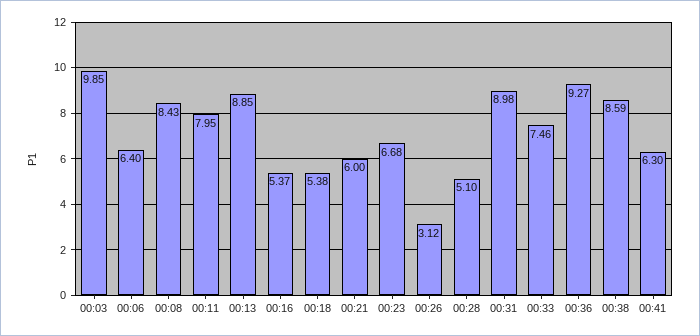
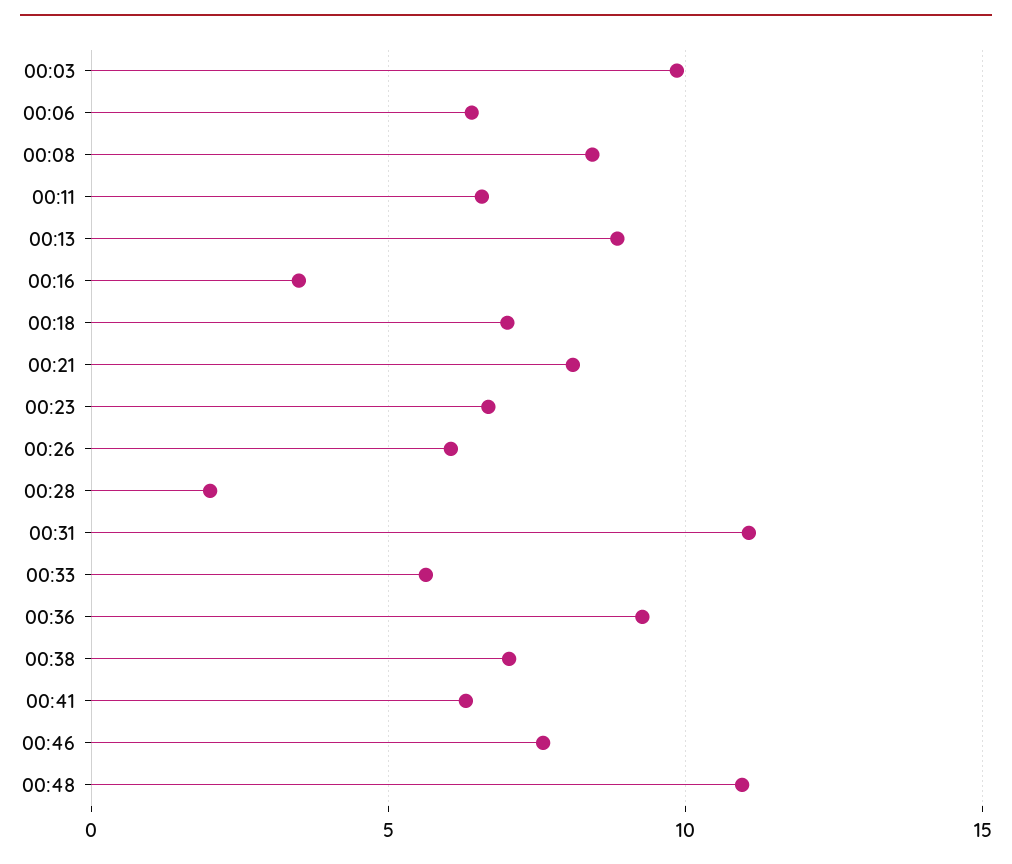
00:11: 7.95 -> 6.5
00:16: 5.37 -> 3.5
00:18: 5.38 -> 7
00:21: 6 -> 8
00:26: 3.12 -> 6
00:28: 5.1 -> 2
00:31: 8.98 -> 11
00:33: 7.46 -> 5.5
00:38: 8.59 -> 7
00:46: none -> 7.5
00:48: none -> 11

